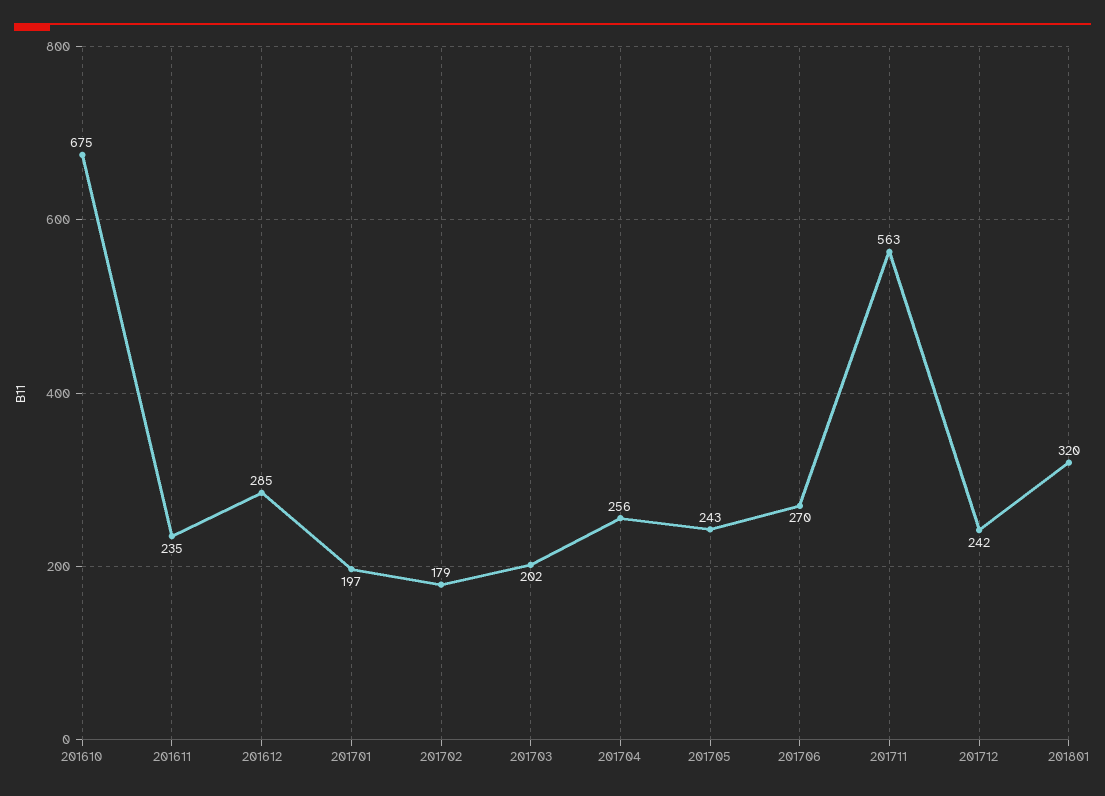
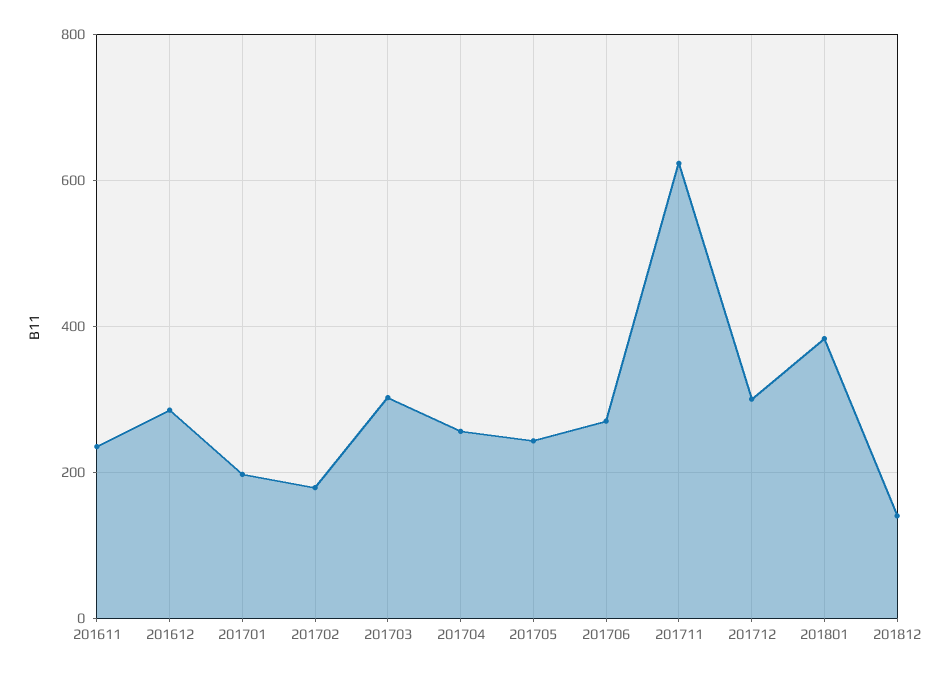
201610: 675 -> none
201703: 202 -> 300
201711: 563 -> 620
201712: 242 -> 300
201801: 320 -> 380
201812: none -> 140

